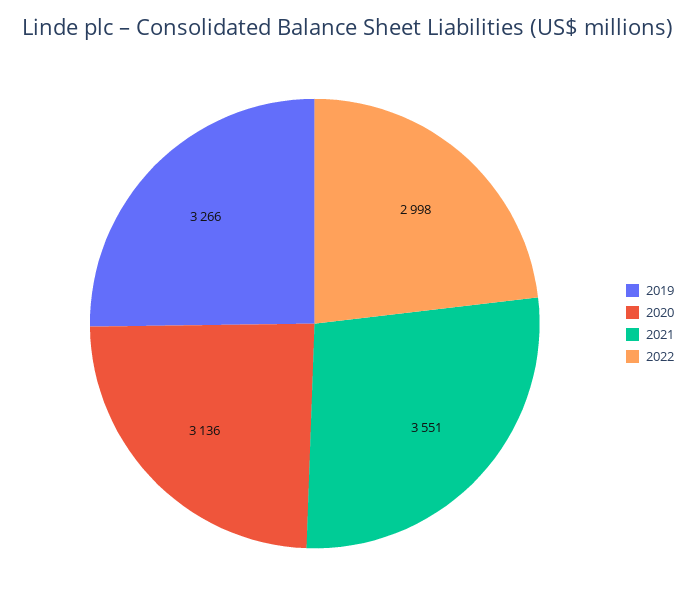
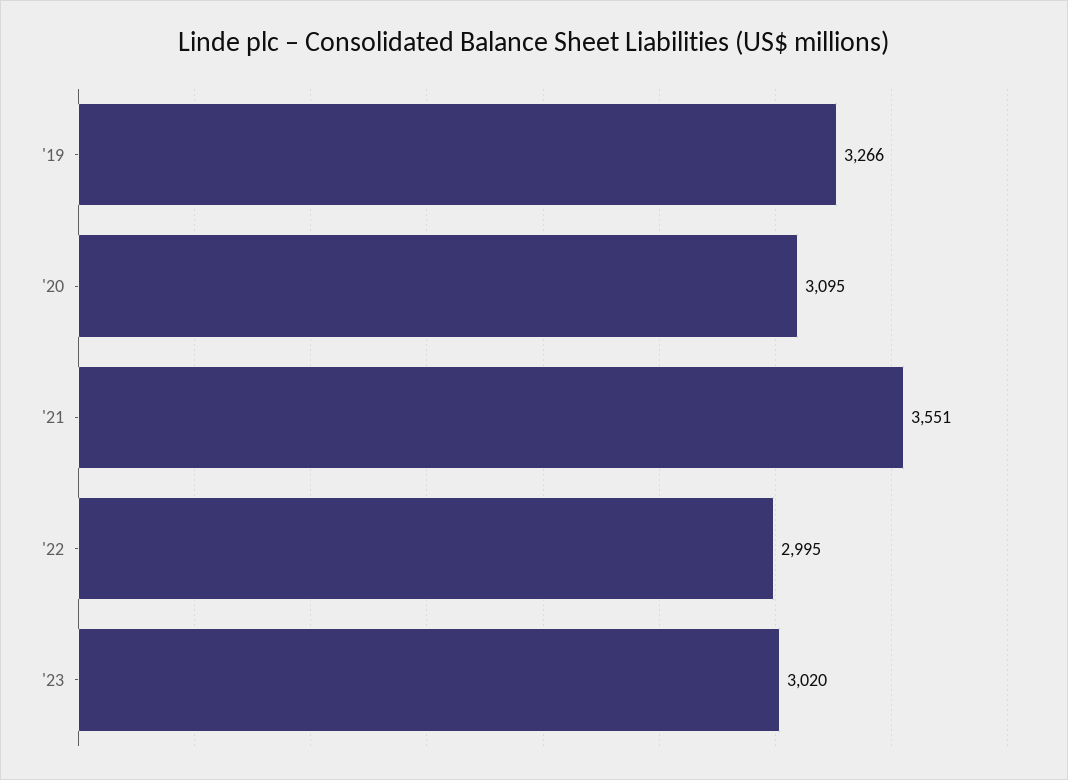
2020: 3136 -> 3095
2022: 2998 -> 2995
'23: none -> 3020

